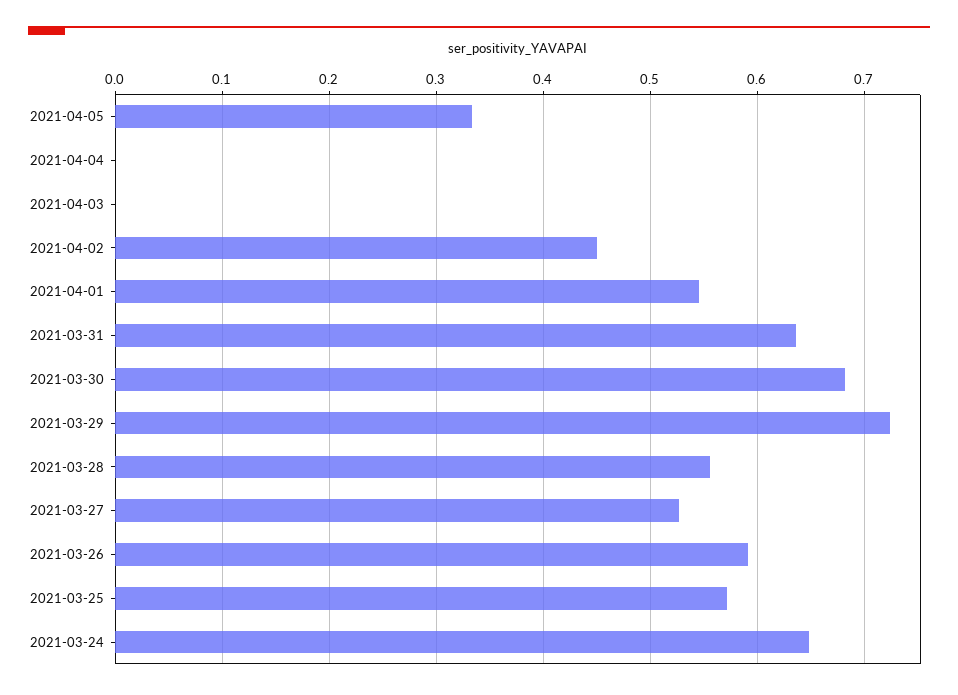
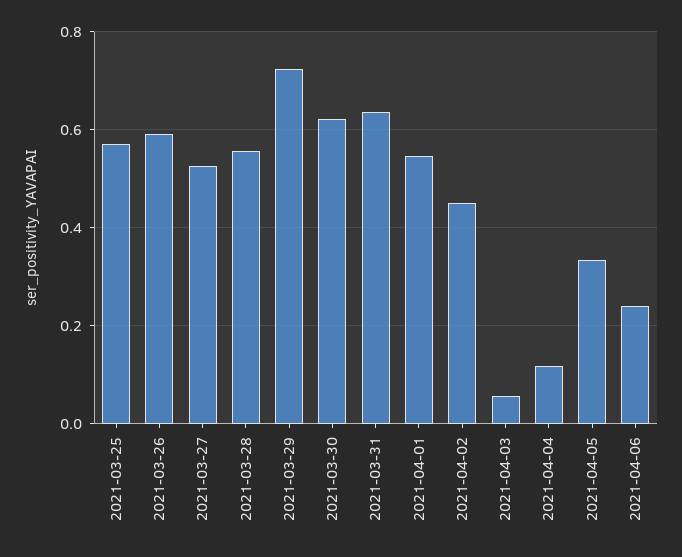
2021-04-04: 0 -> 0.12
2021-04-03: 0 -> 0.06
2021-03-30: 0.68 -> 0.62
2021-03-24: 0.65 -> none
2021-04-06: none -> 0.24

